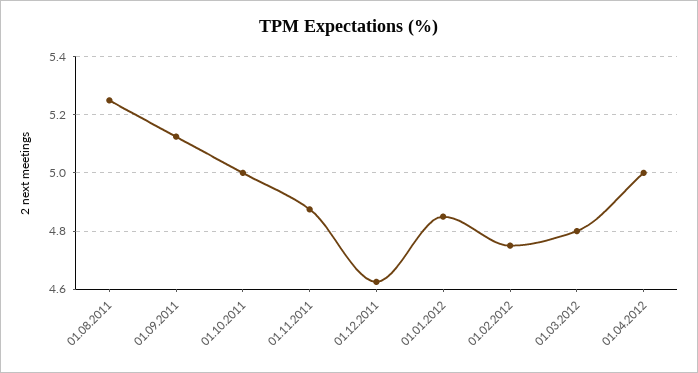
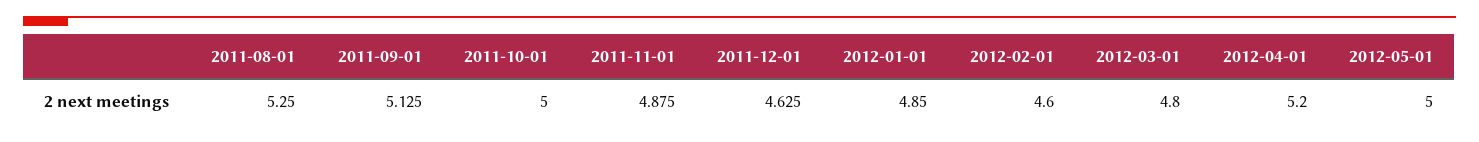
01.02.2012: 4.75 -> 4.6
01.04.2012: 5 -> 5.2
2012-05-01: none -> 5

